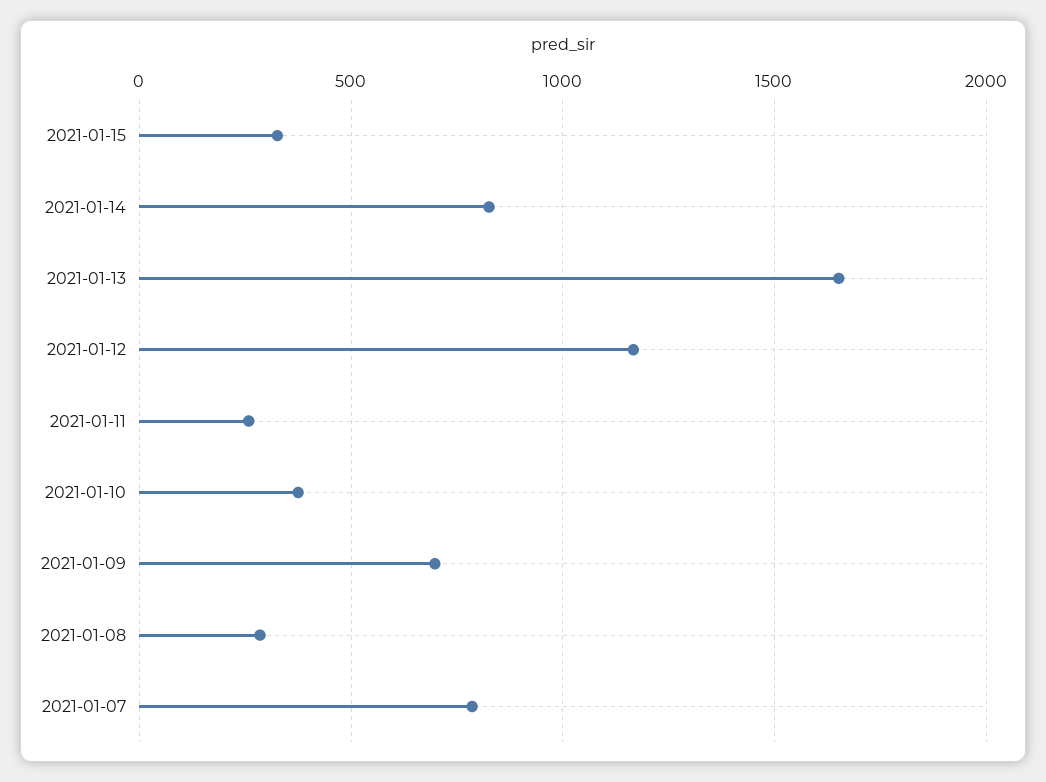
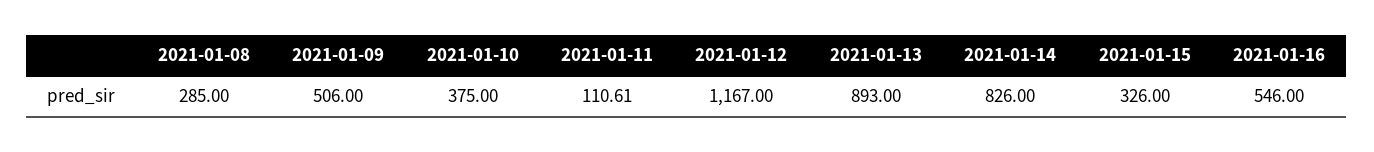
2021-01-13: 1650 -> 893
2021-01-11: 250 -> 110.61
2021-01-09: 700 -> 506
2021-01-07: 800 -> none
2021-01-16: none -> 546

